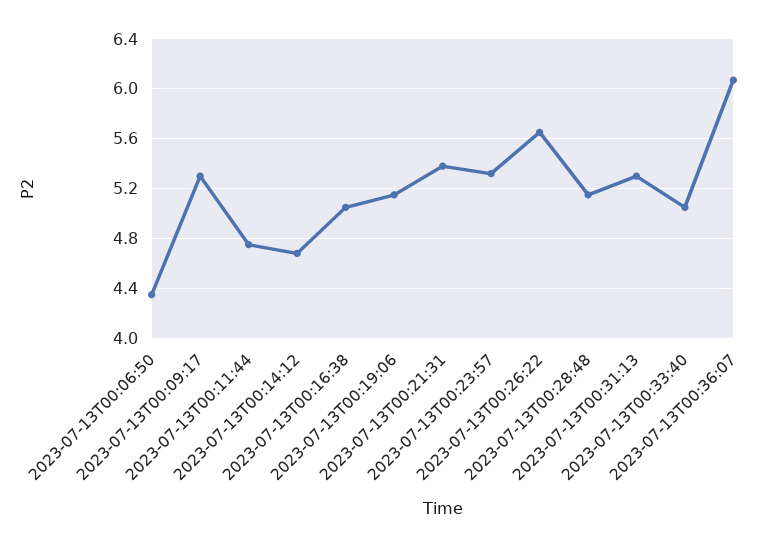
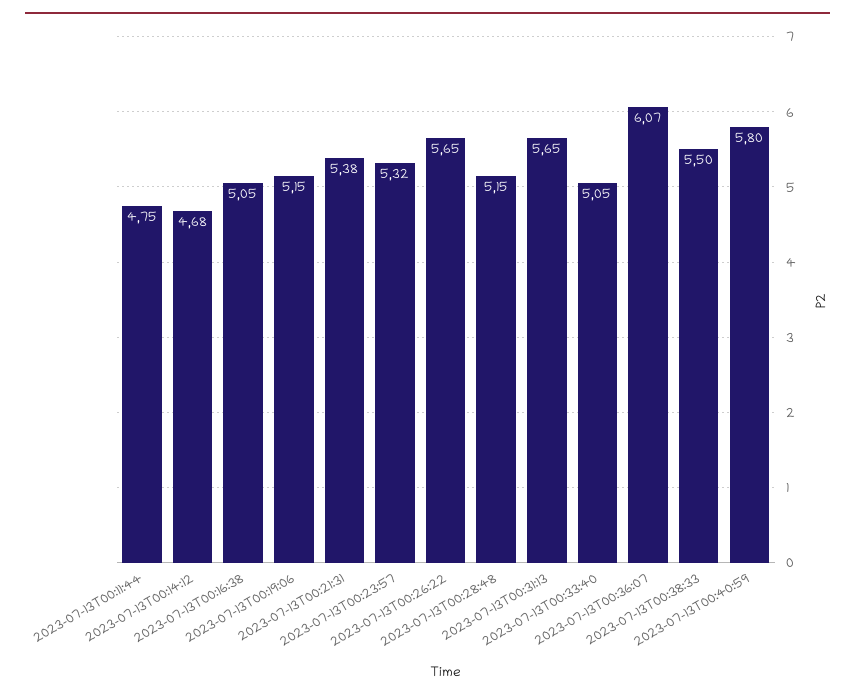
2023-07-13T00:06:50: 4.35 -> none
2023-07-13T00:09:17: 5.3 -> none
2023-07-13T00:31:13: 5.3 -> 5.65
2023-07-13T00:38:33: none -> 5.5
2023-07-13T00:40:59: none -> 5.8

